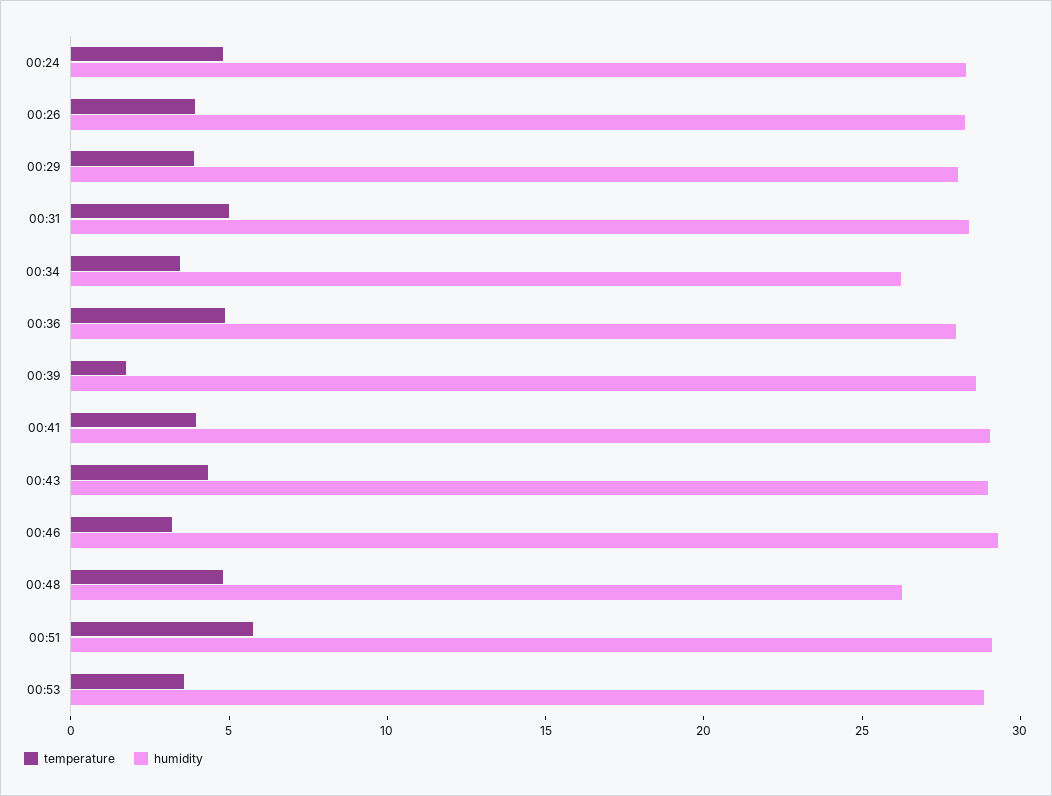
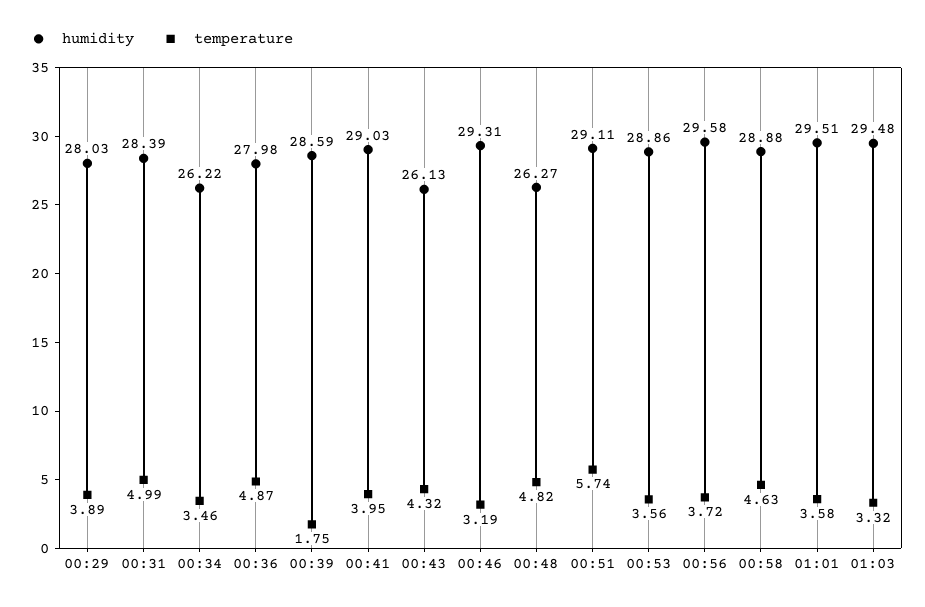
temperature, 00:24: 5 -> none
humidity, 00:24: 28 -> none
temperature, 00:26: 4 -> none
humidity, 00:26: 28 -> none
humidity, 00:43: 29 -> 26.13
humidity, 00:56: none -> 29.58
temperature, 00:56: none -> 3.72
humidity, 00:58: none -> 28.88
temperature, 00:58: none -> 4.63
humidity, 01:01: none -> 29.51
temperature, 01:01: none -> 3.58
humidity, 01:03: none -> 29.48
temperature, 01:03: none -> 3.32

